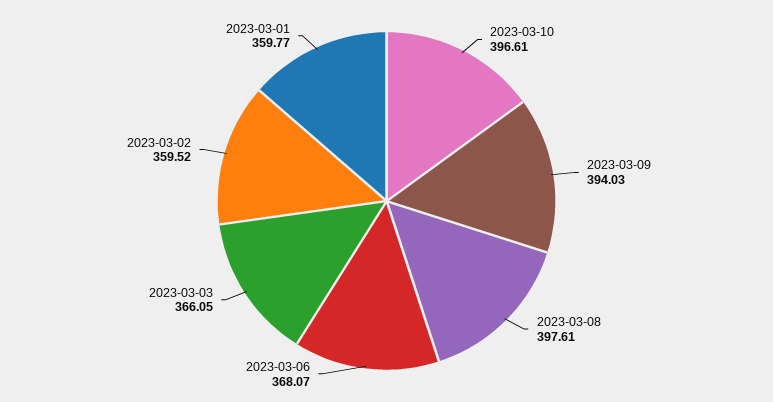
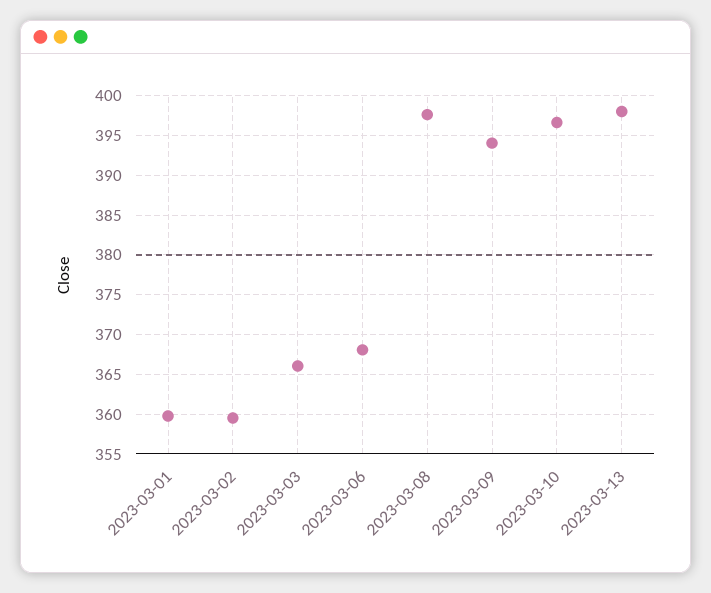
2023-03-13: none -> 398

